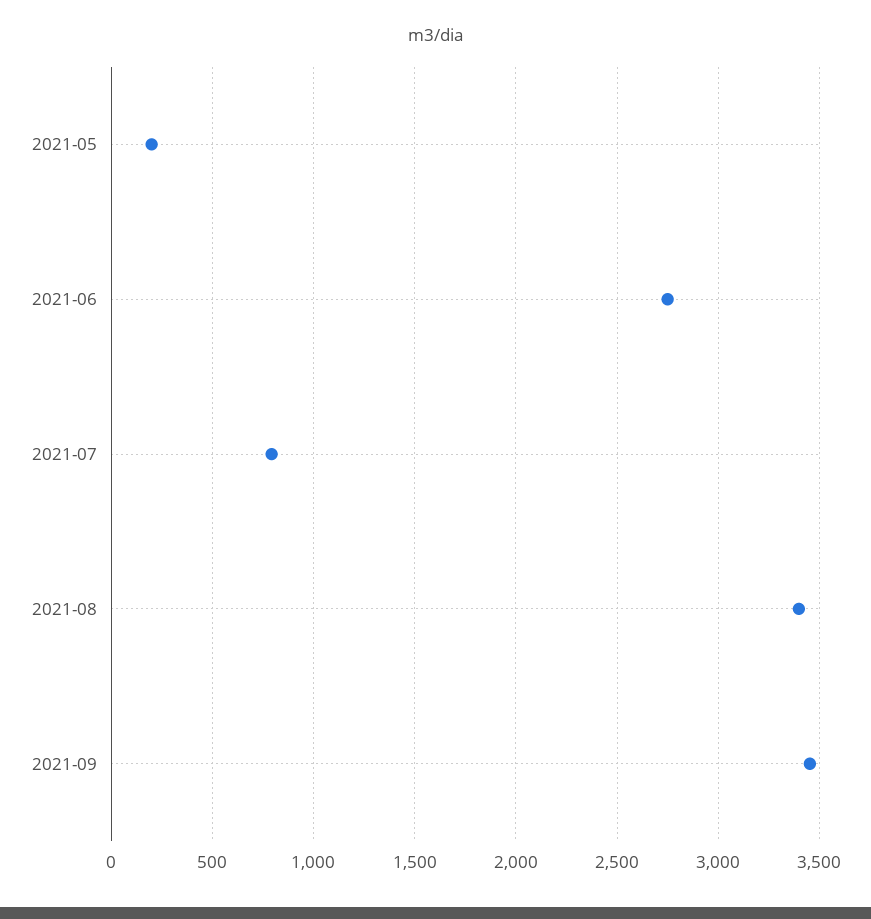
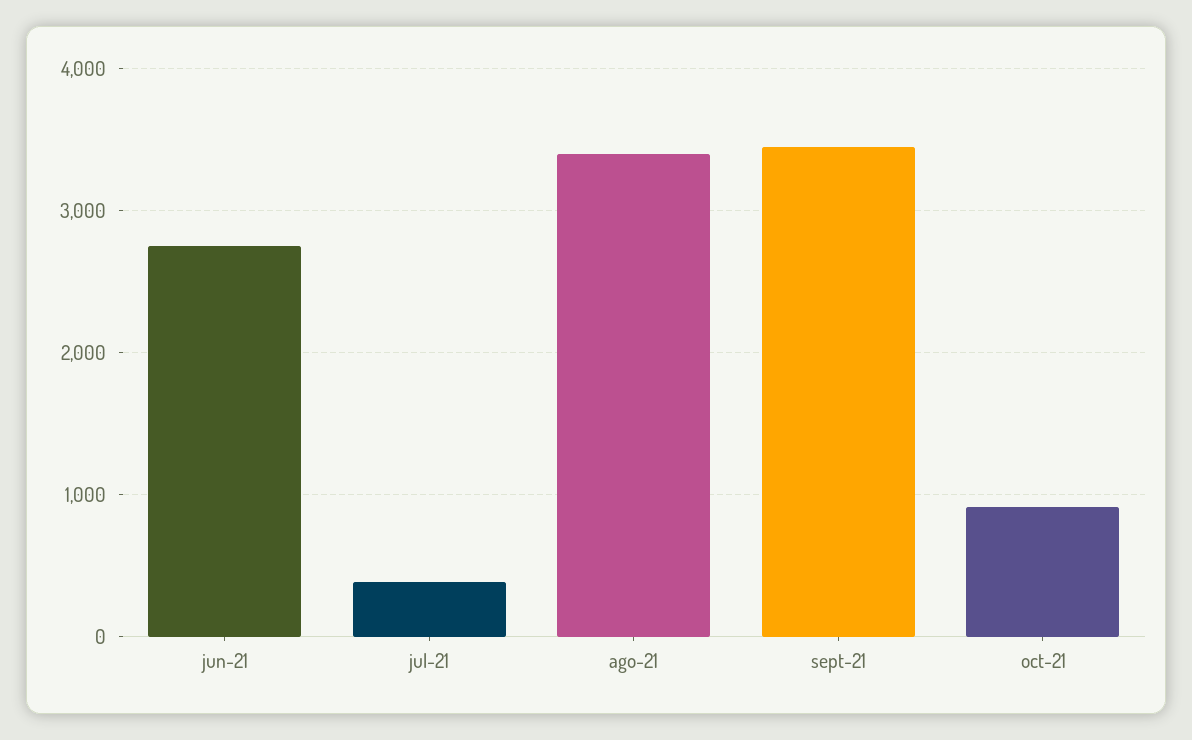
2021-05: 200 -> none
2021-07: 800 -> 400
oct-21: none -> 900

